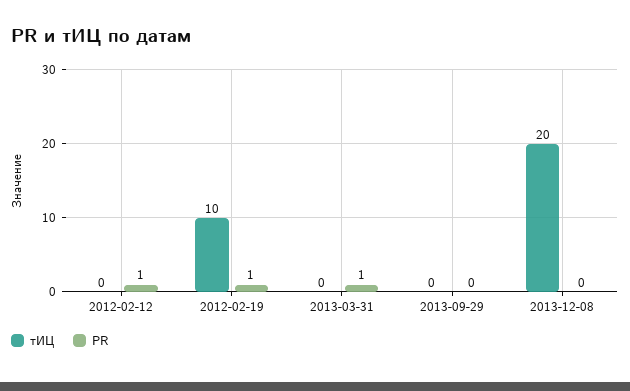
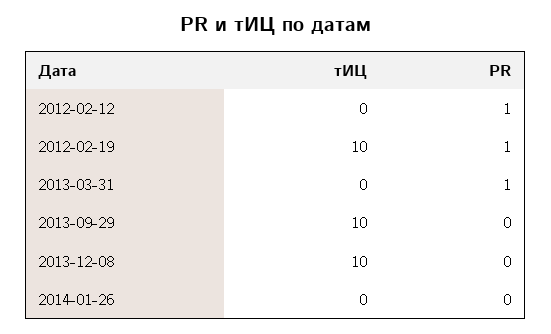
тИЦ, 2013-09-29: 0 -> 10
тИЦ, 2013-12-08: 20 -> 10
тИЦ, 2014-01-26: none -> 0
PR, 2014-01-26: none -> 0

